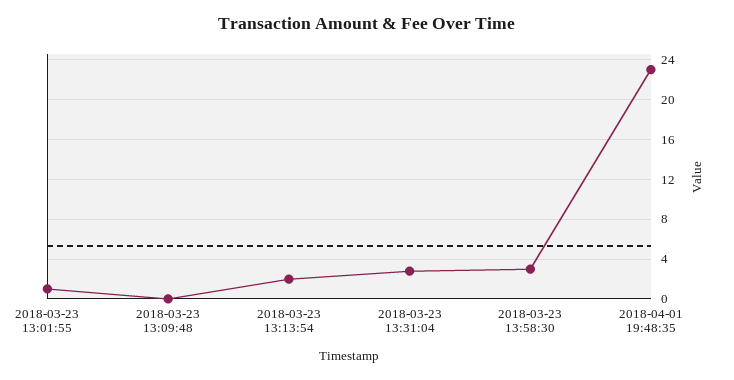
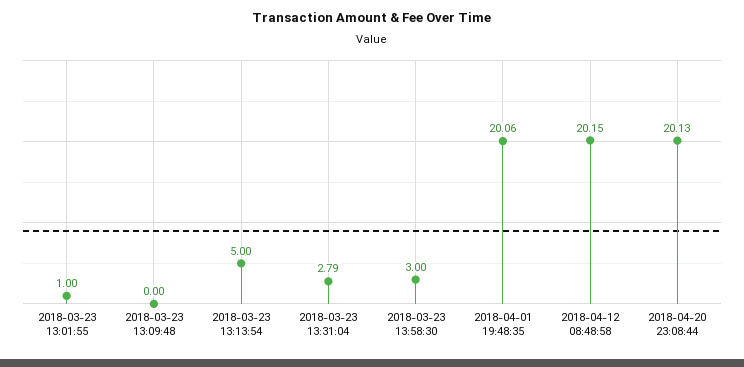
2018-03-23 13:13:54: 2 -> 5
2018-04-01 19:48:35: 23 -> 20.06
2018-04-12 08:48:58: none -> 20.15
2018-04-20 23:08:44: none -> 20.13

